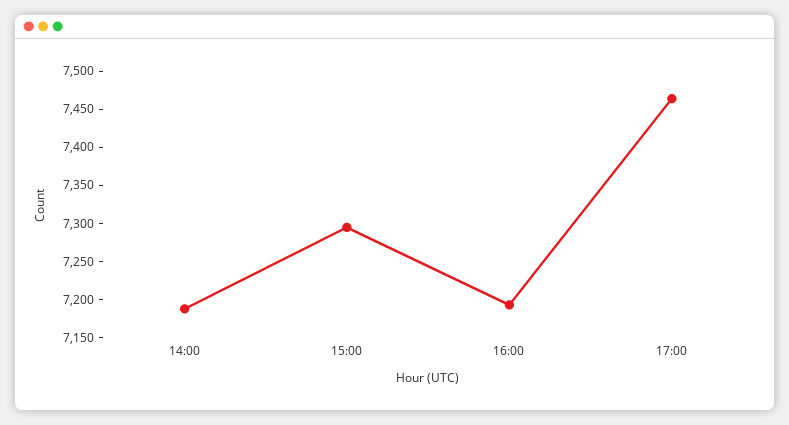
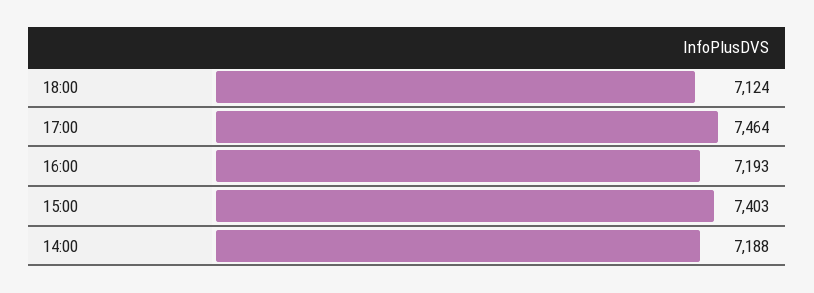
15:00: 7300 -> 7403
18:00: none -> 7124

